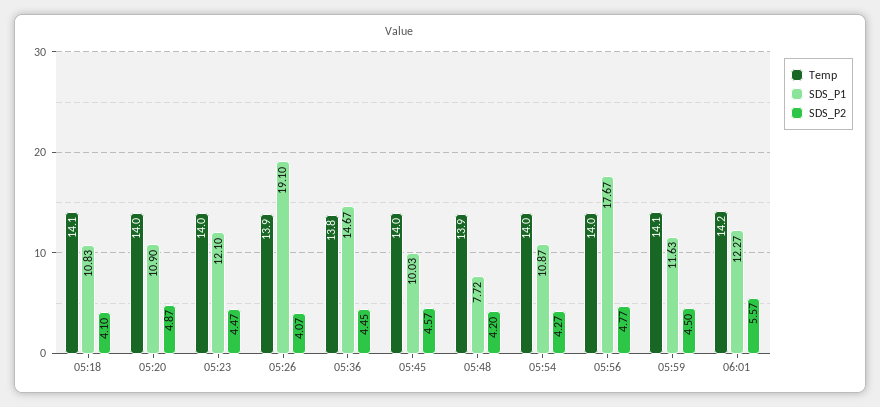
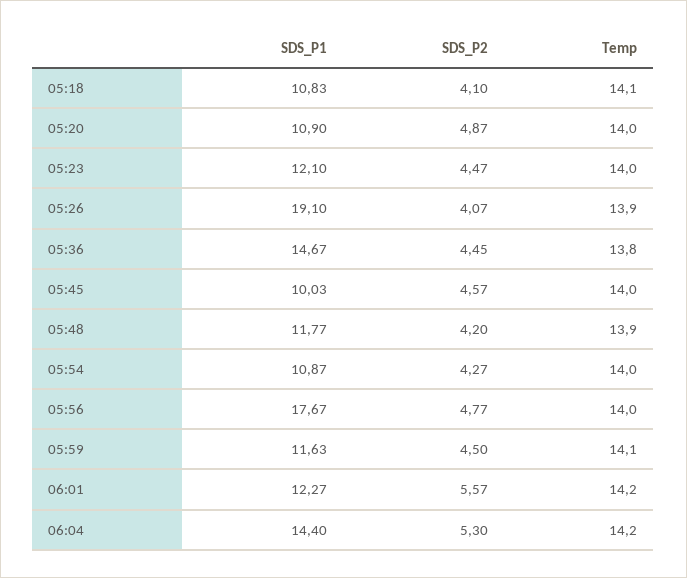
SDS_P1, 05:48: 7.72 -> 11.77
SDS_P1, 06:04: none -> 14.4
SDS_P2, 06:04: none -> 5.3
Temp, 06:04: none -> 14.2

